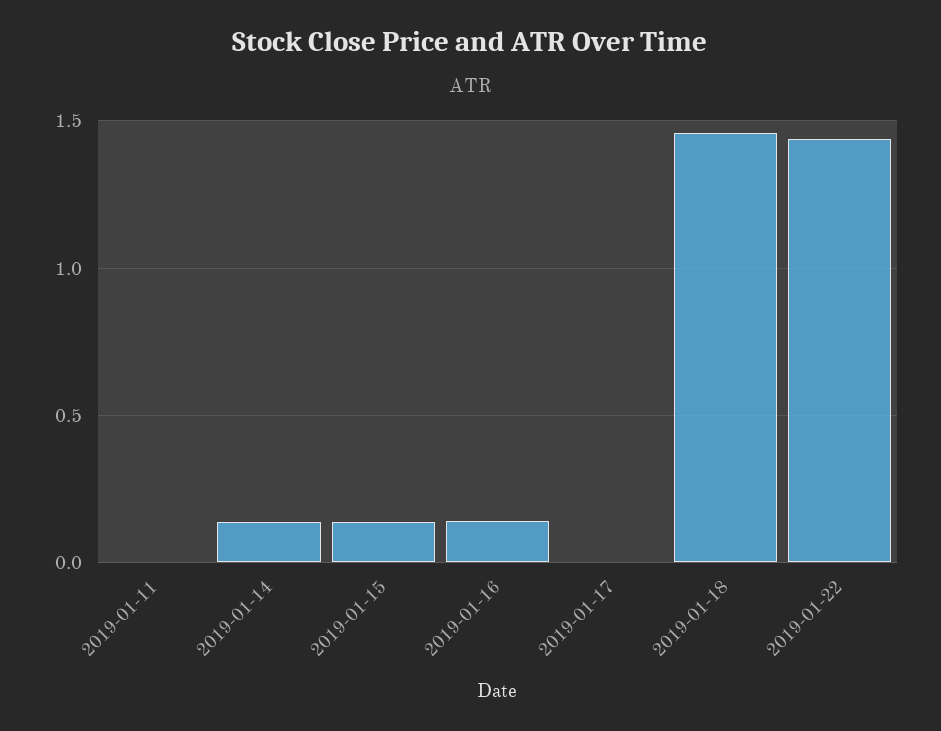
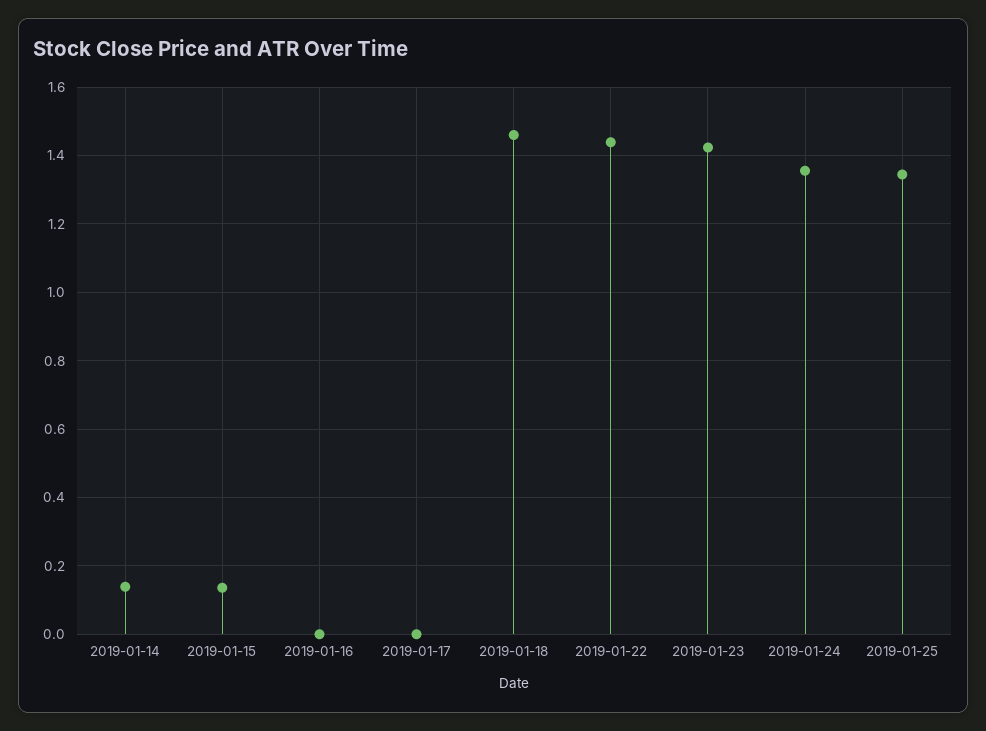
2019-01-11: 0 -> none
2019-01-16: 0.15 -> 0
2019-01-23: none -> 1.42
2019-01-24: none -> 1.36
2019-01-25: none -> 1.34

